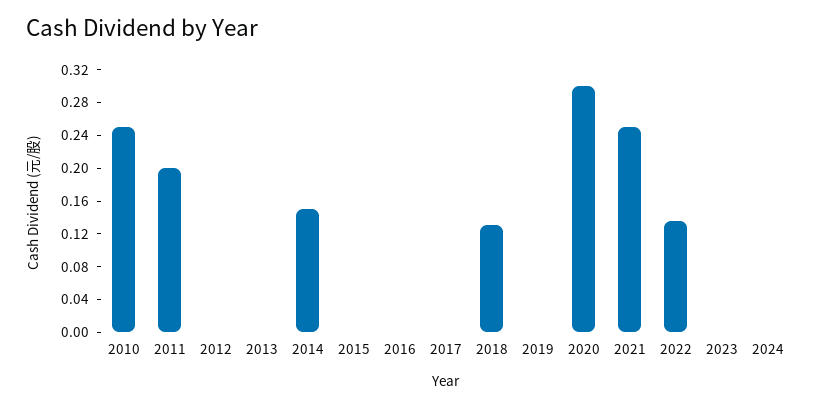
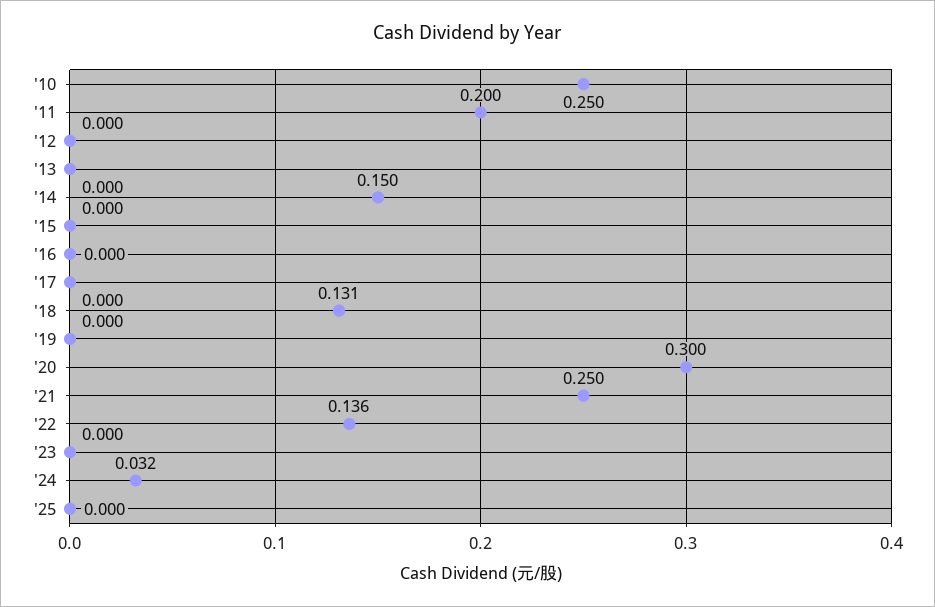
2024: 0 -> 0.032
'25: none -> 0

